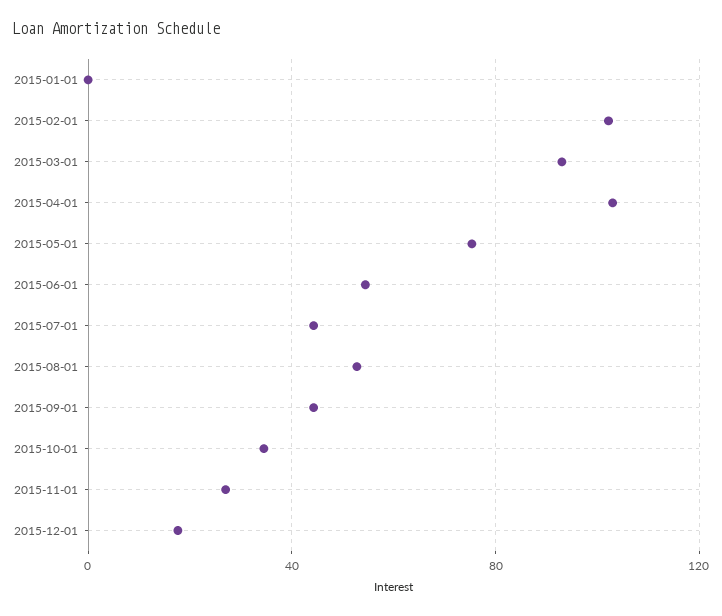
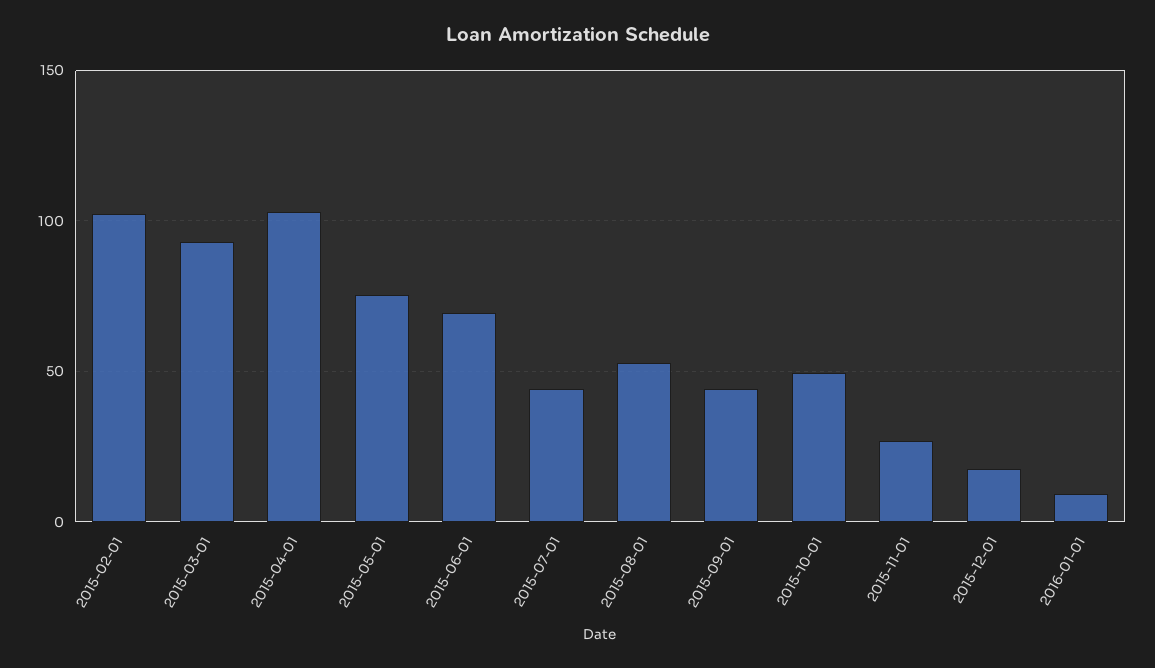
2015-01-01: 0 -> none
2015-06-01: 55 -> 70
2015-10-01: 35 -> 50
2016-01-01: none -> 10

